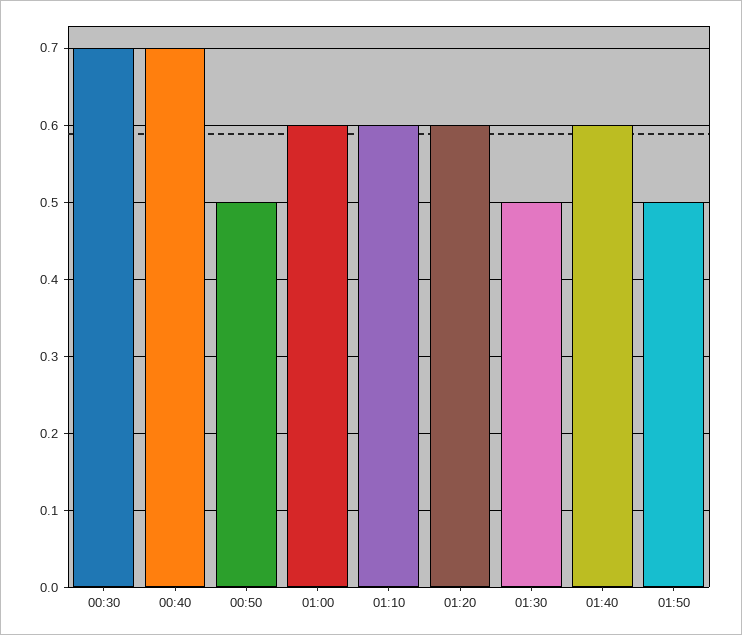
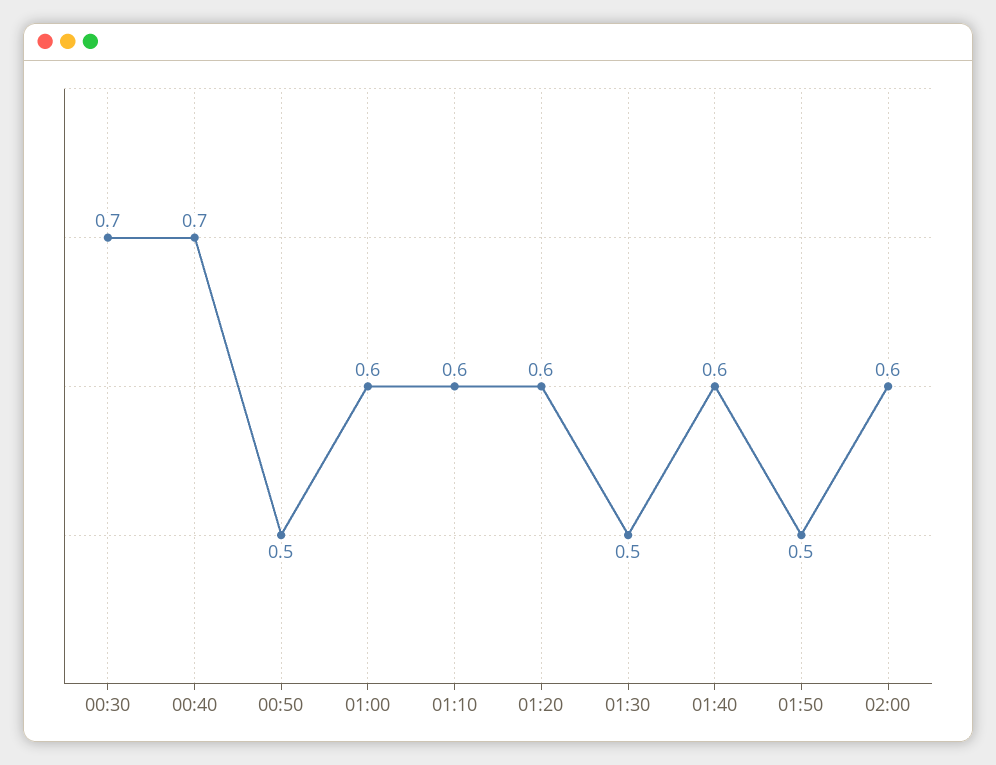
02:00: none -> 0.6

